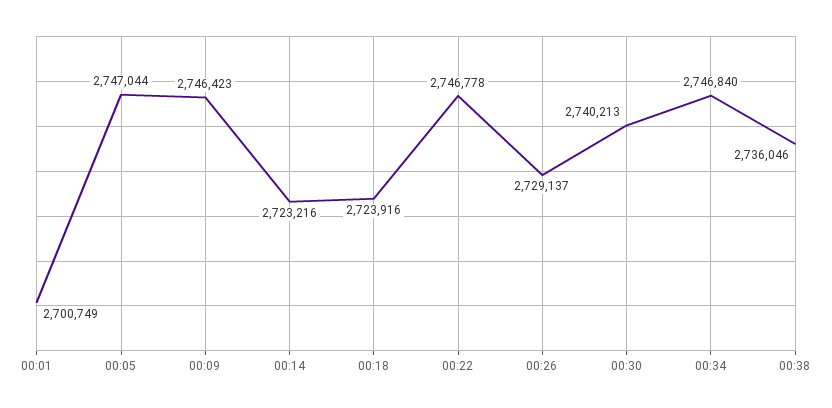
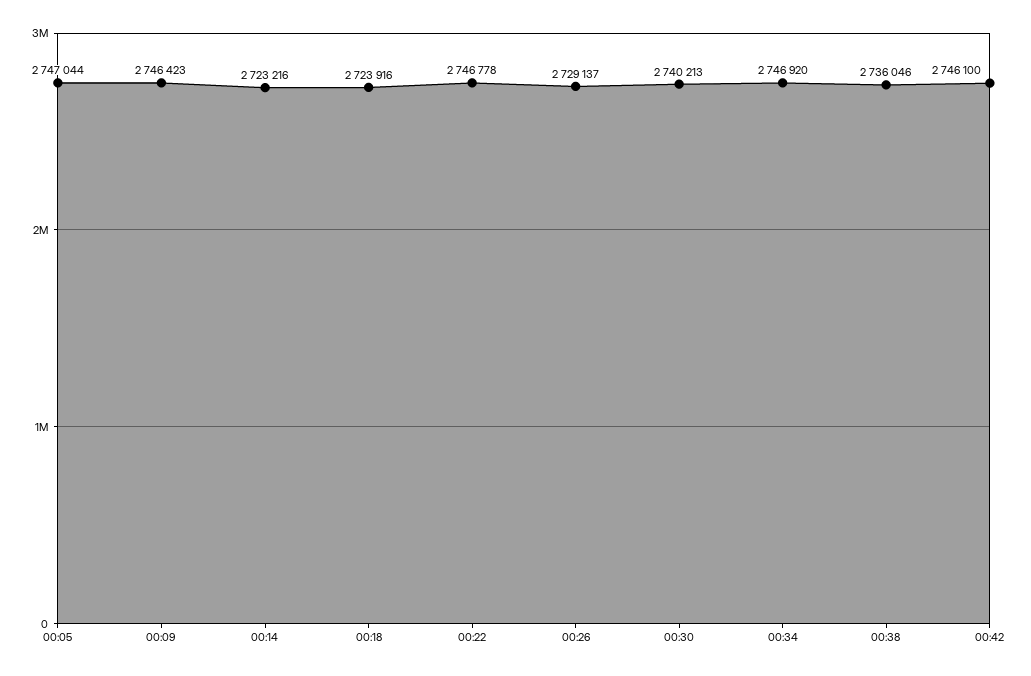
00:01: 2700749 -> none
00:34: 2746840 -> 2746920
00:42: none -> 2746100

